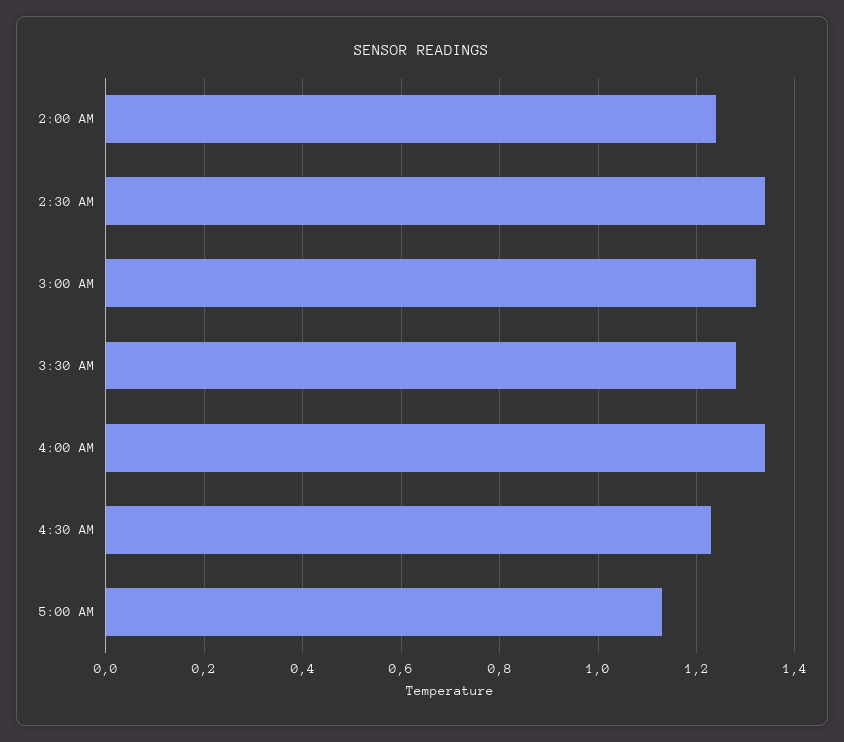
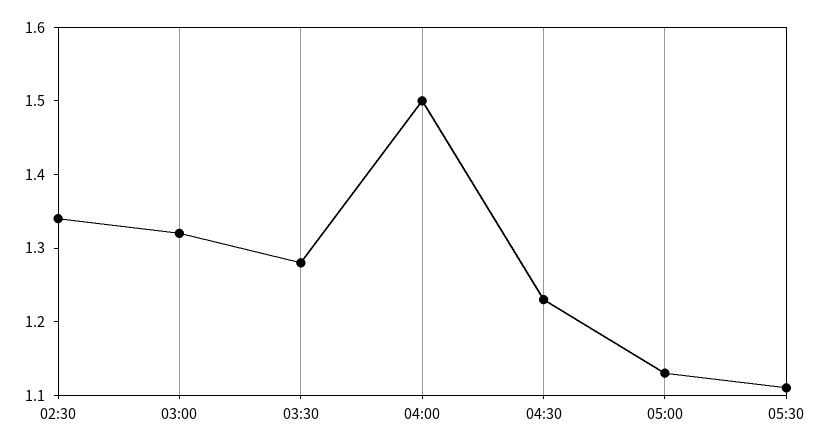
2:00 AM: 1.25 -> none
4:00 AM: 1.35 -> 1.5
05:30: none -> 1.1

